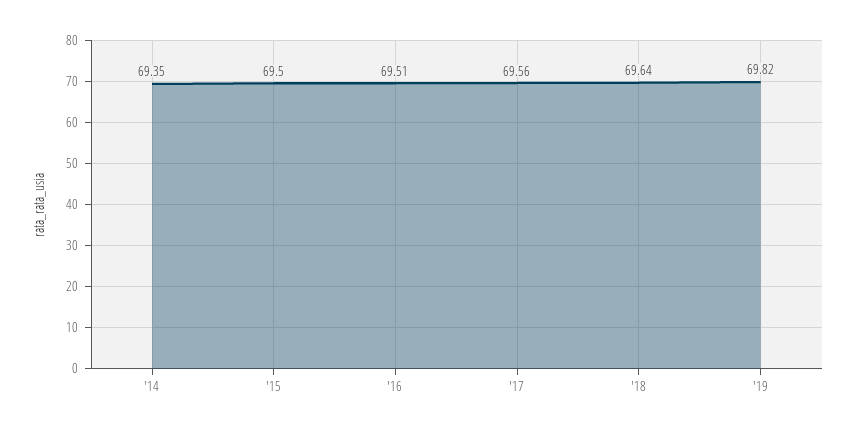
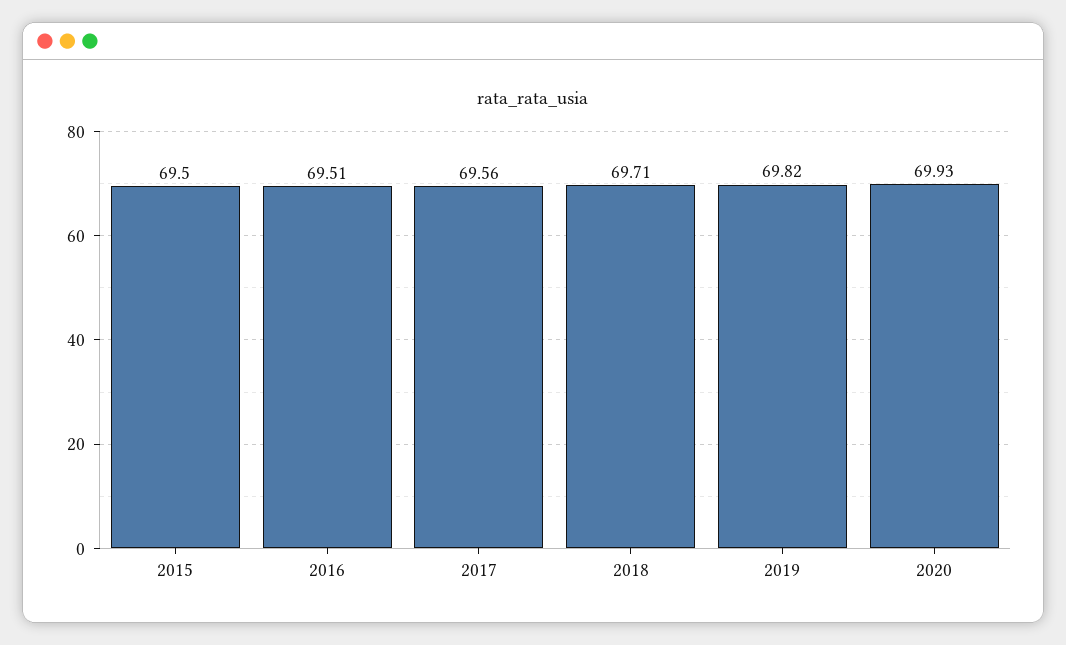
'14: 69.35 -> none
'18: 69.64 -> 69.71
2020: none -> 69.93

